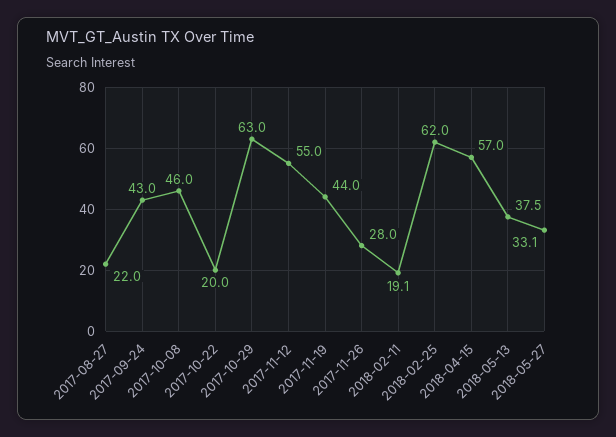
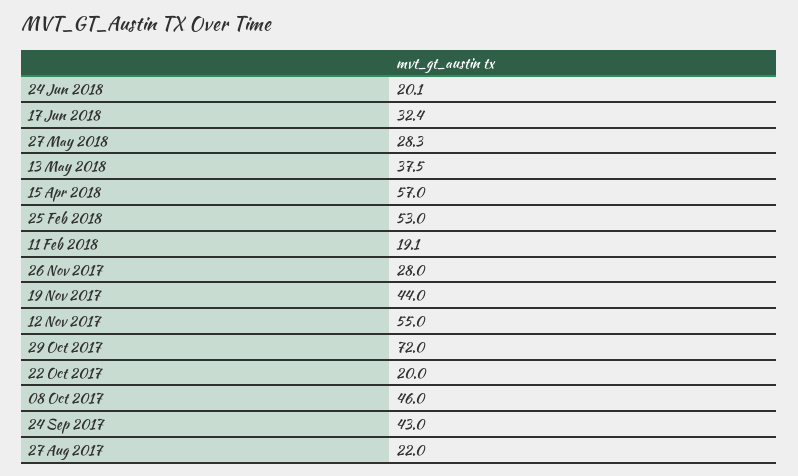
2017-10-29: 63 -> 72
2018-02-25: 62 -> 53
2018-05-27: 33.1 -> 28.3
24 Jun 2018: none -> 20.1
17 Jun 2018: none -> 32.4

